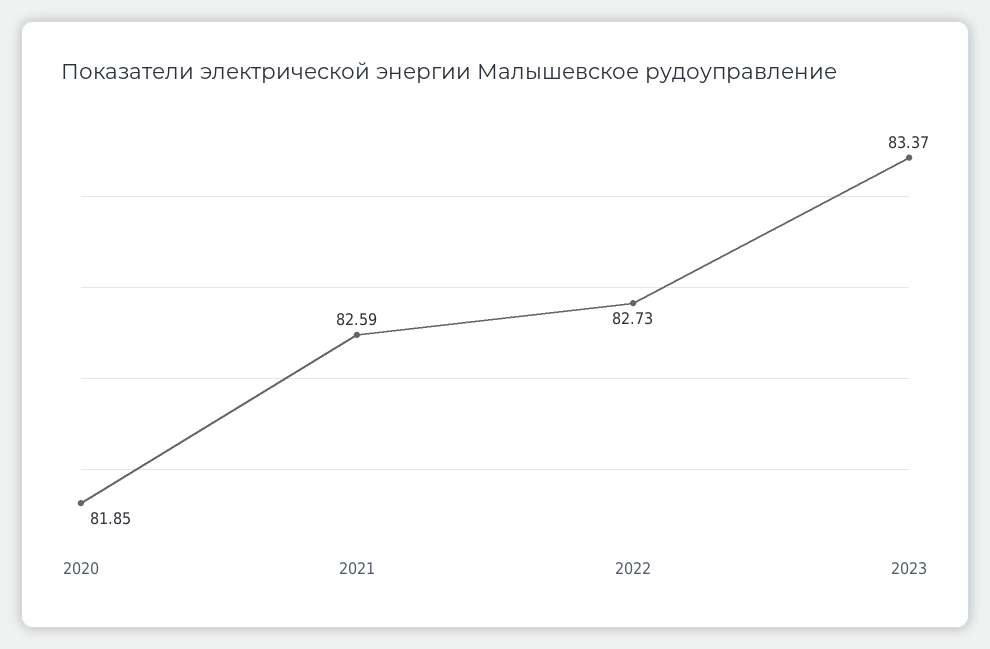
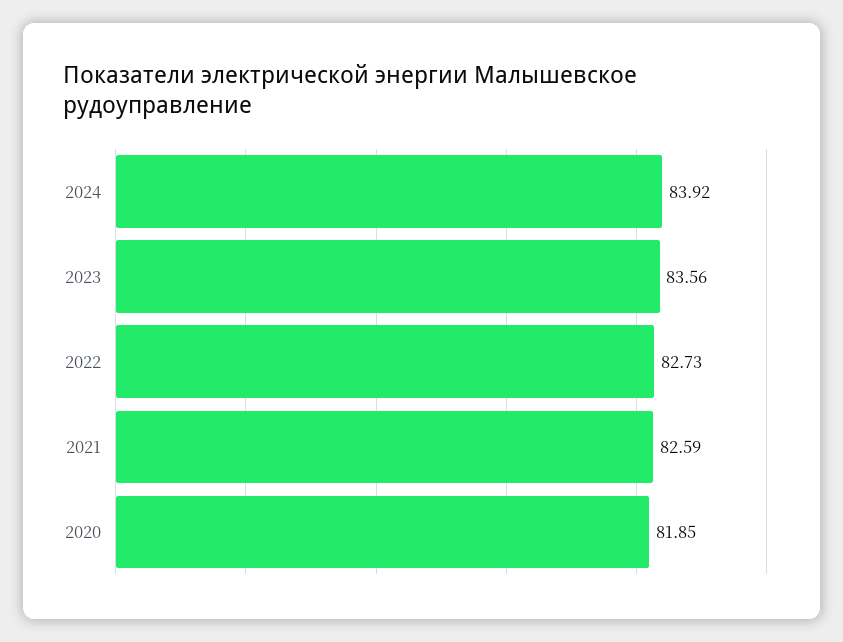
2023: 83.37 -> 83.56
2024: none -> 83.92

